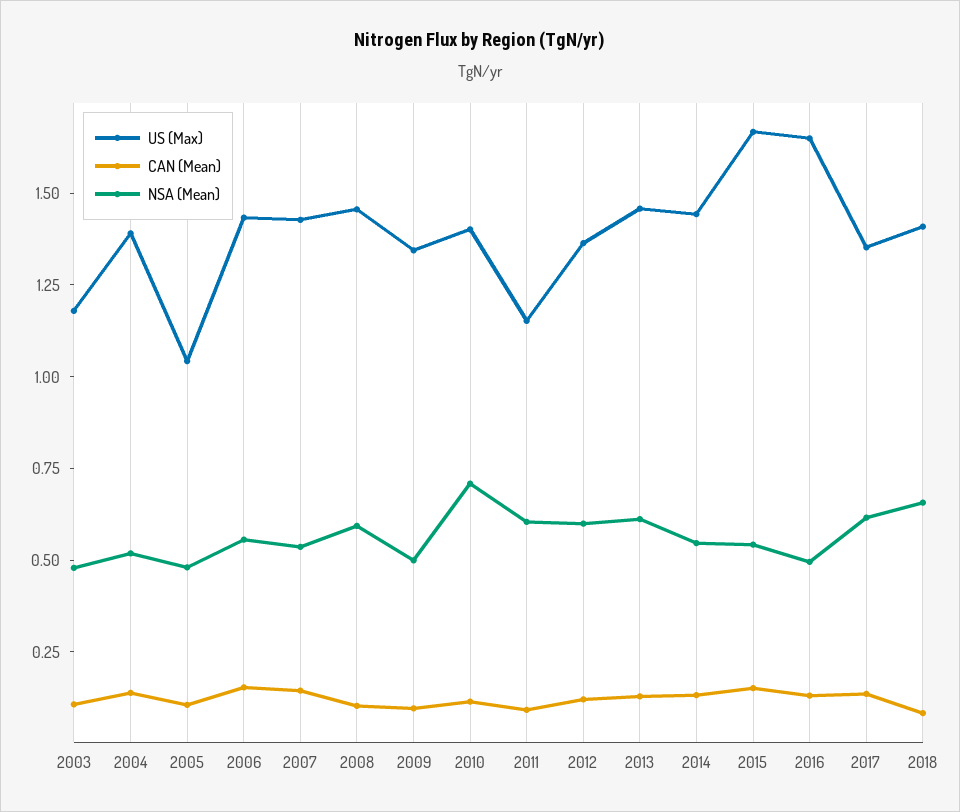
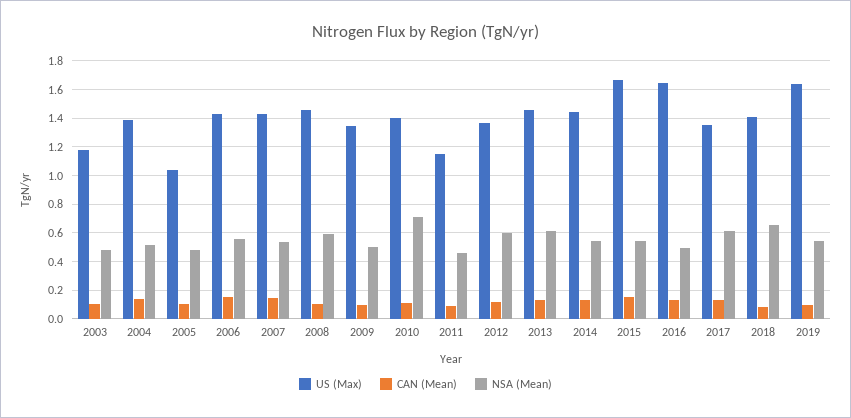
NSA (Mean), 2011: 0.6 -> 0.45
US (Max), 2019: none -> 1.65
CAN (Mean), 2019: none -> 0.1
NSA (Mean), 2019: none -> 0.55

